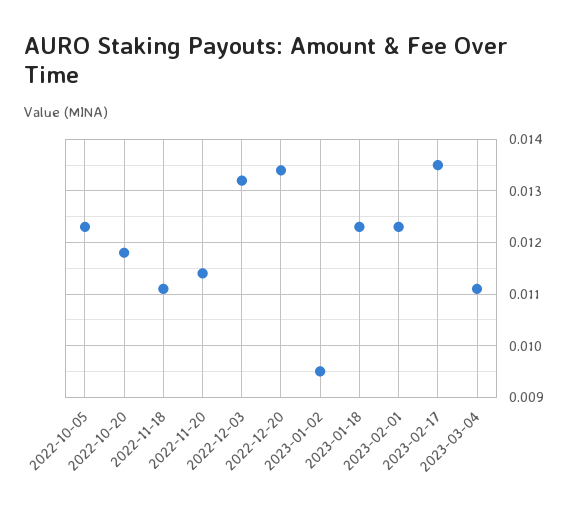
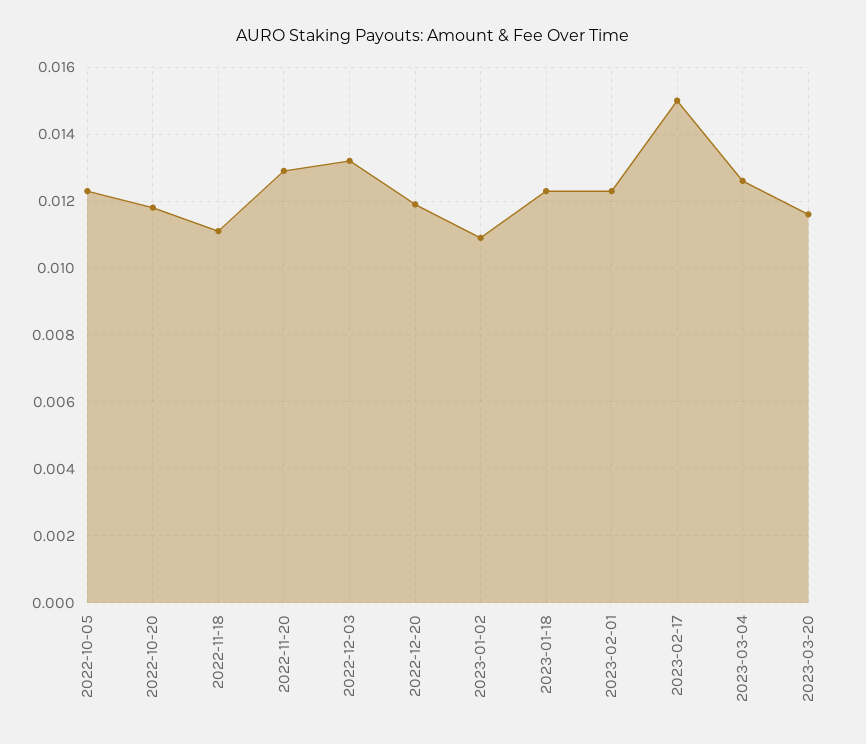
2022-11-20: 0.0115 -> 0.013
2022-12-20: 0.0135 -> 0.012
2023-01-02: 0.0095 -> 0.011
2023-02-17: 0.0135 -> 0.015
2023-03-04: 0.011 -> 0.0125
2023-03-20: none -> 0.0115

